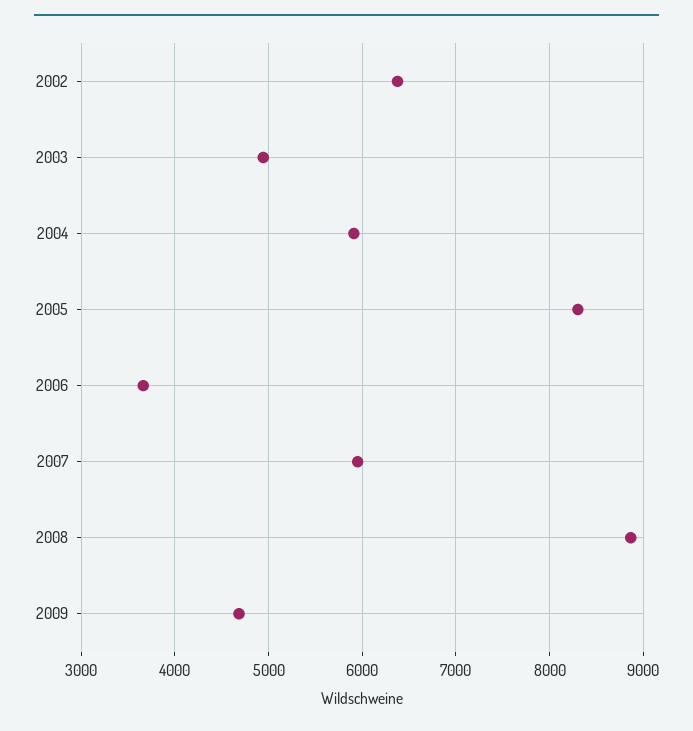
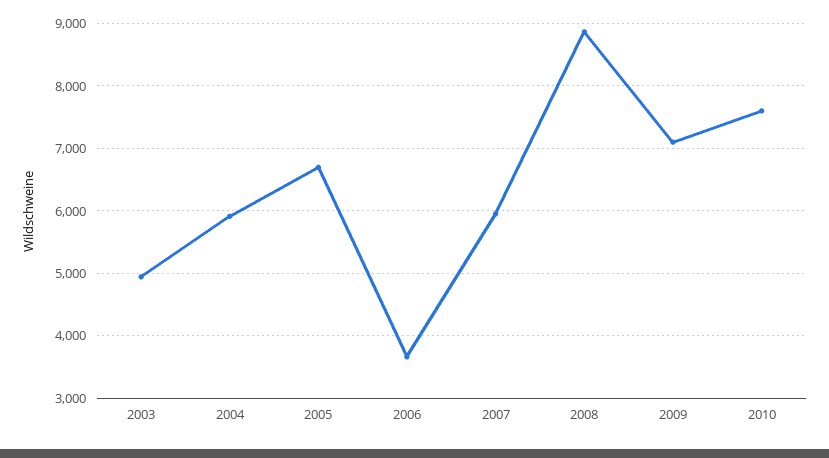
2002: 6400 -> none
2005: 8300 -> 6700
2009: 4700 -> 7100
2010: none -> 7600

